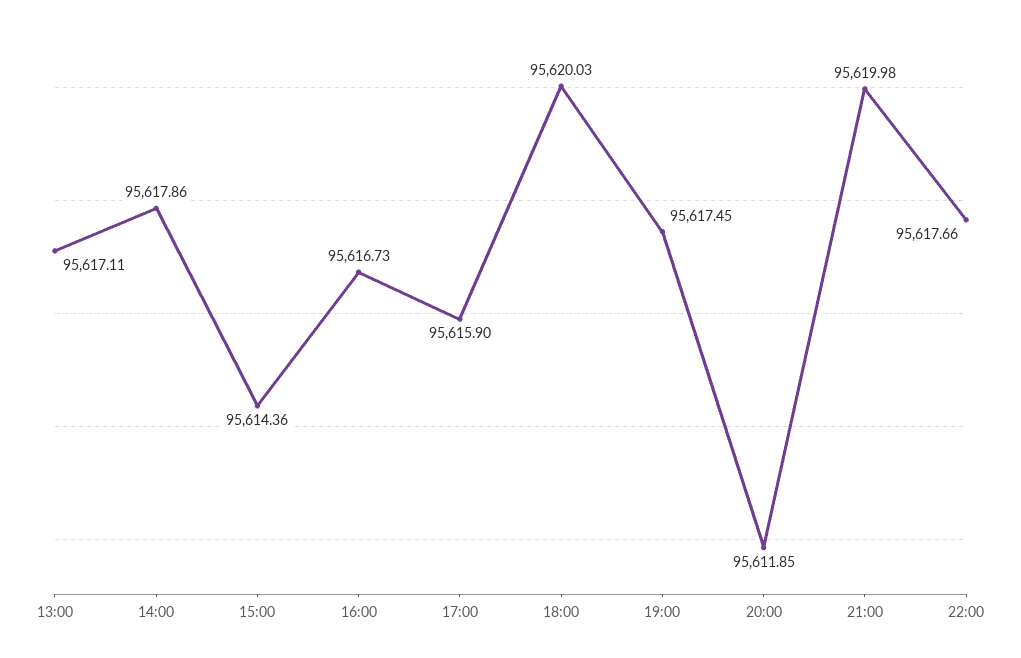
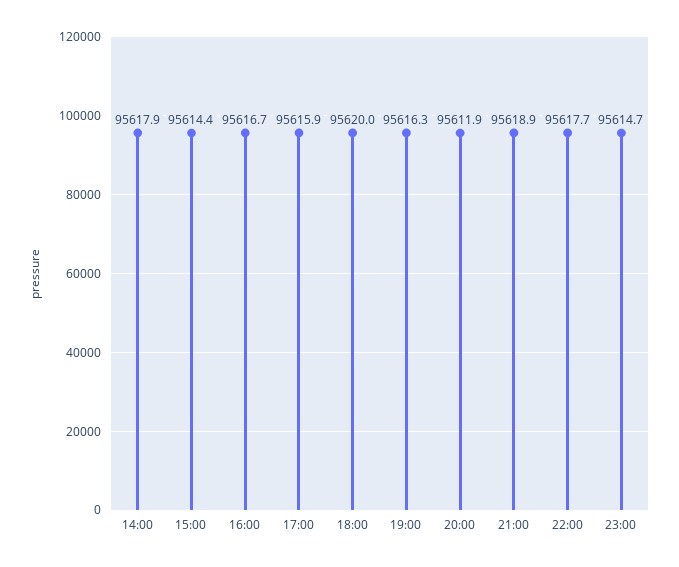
13:00: 95617.11 -> none
19:00: 95617.45 -> 95616.3
21:00: 95619.98 -> 95618.9
23:00: none -> 95614.7

